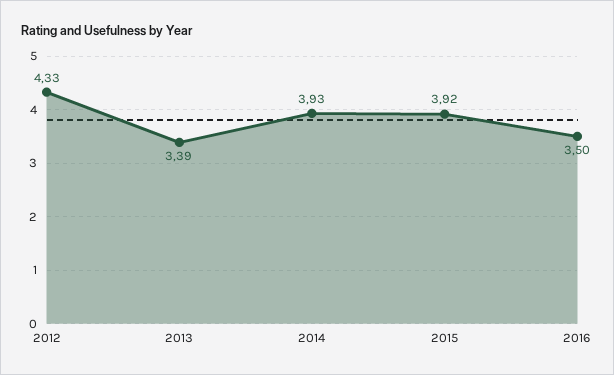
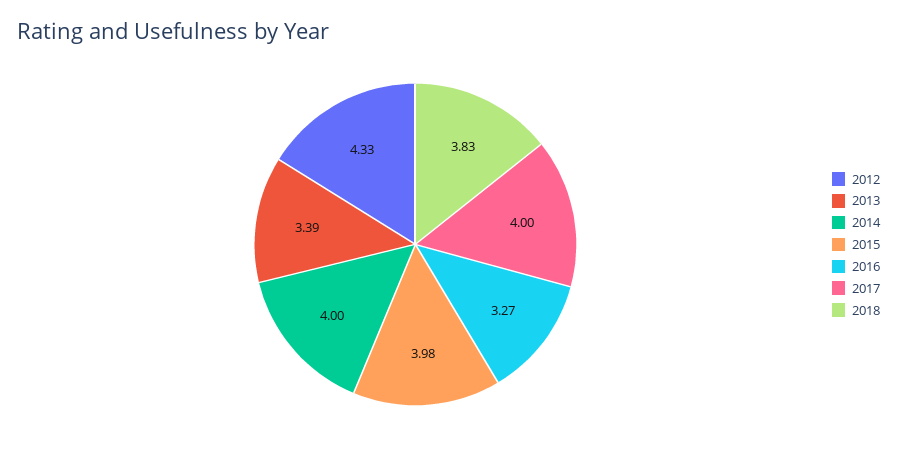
2014: 3.93 -> 4
2015: 3.92 -> 3.98
2016: 3.5 -> 3.27
2017: none -> 4
2018: none -> 3.83

